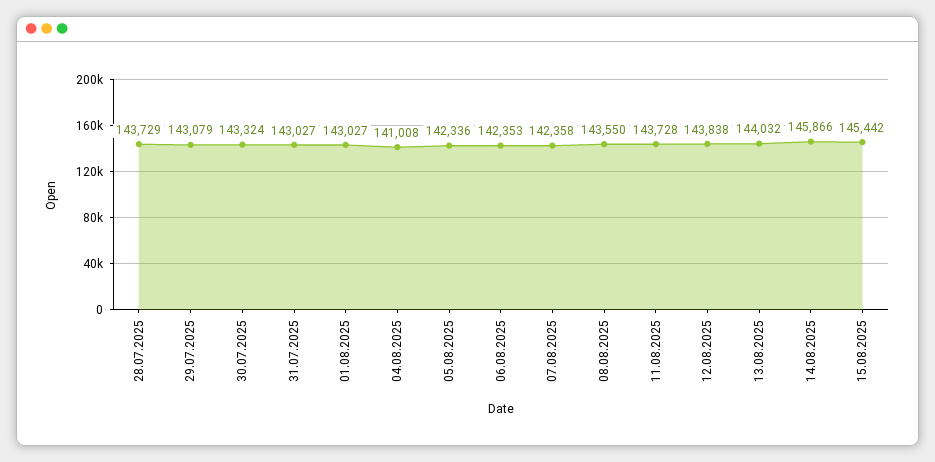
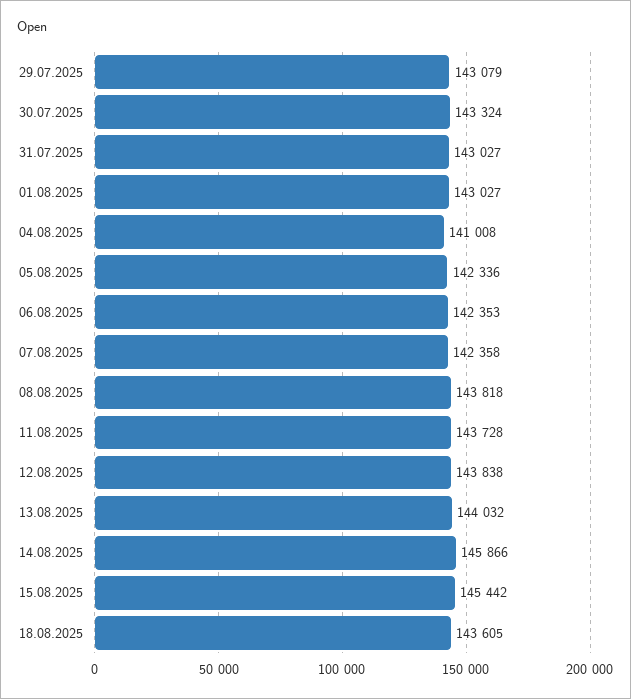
28.07.2025: 143729 -> none
08.08.2025: 143550 -> 143818
18.08.2025: none -> 143605

